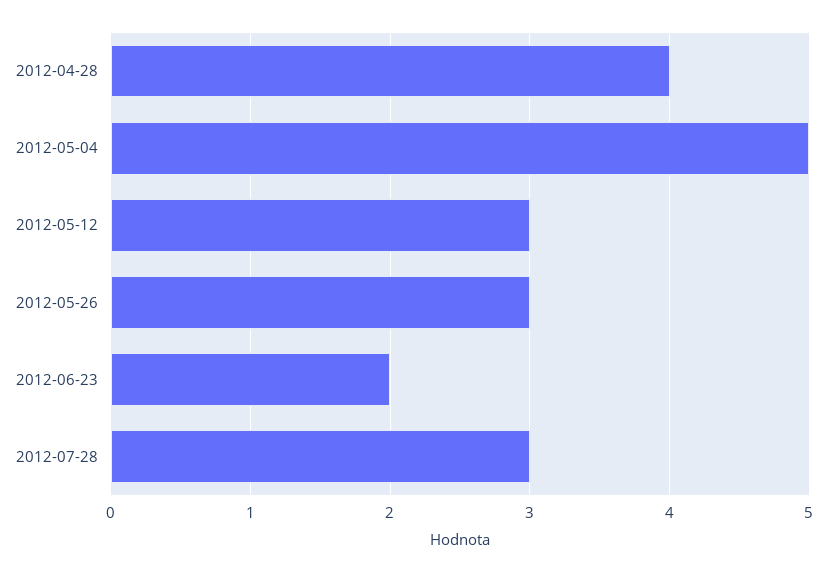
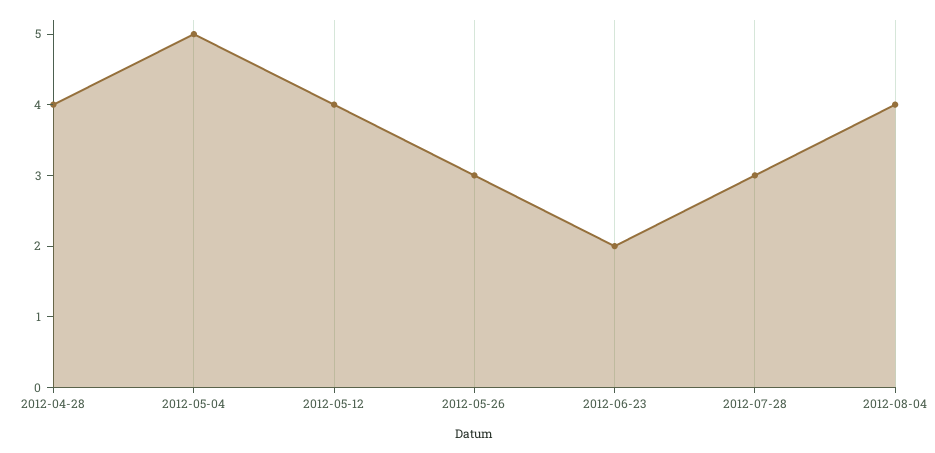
2012-05-12: 3 -> 4
2012-08-04: none -> 4

